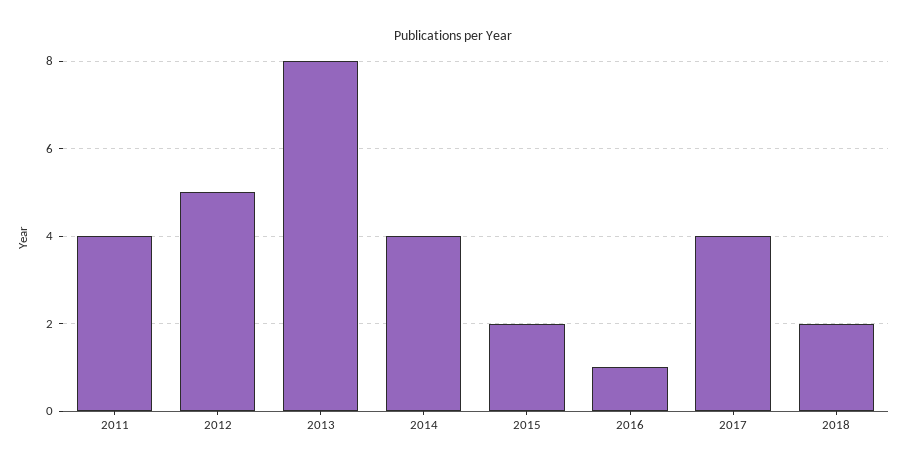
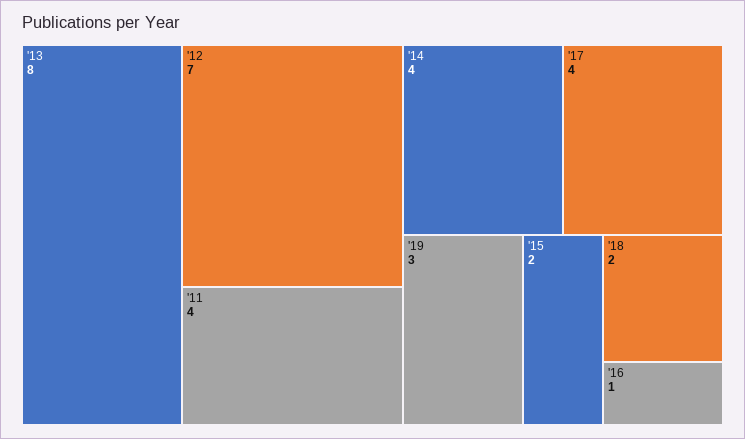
2012: 5 -> 7
'19: none -> 3

